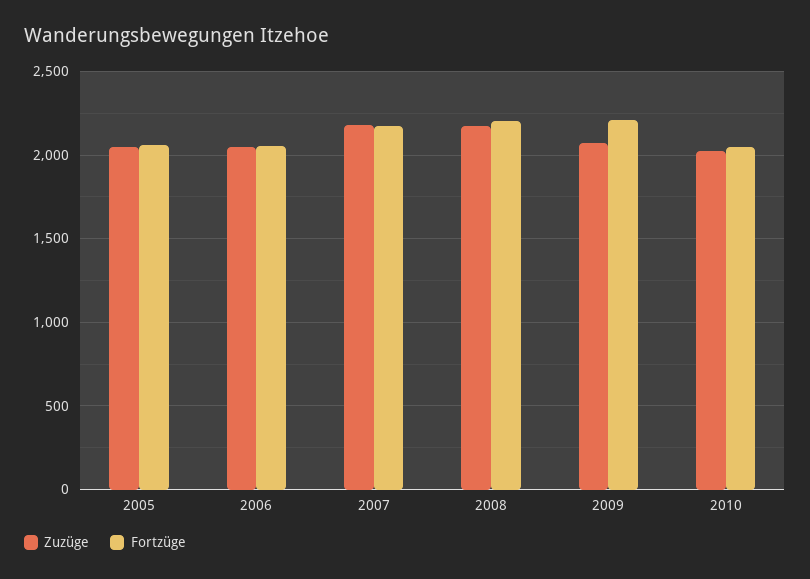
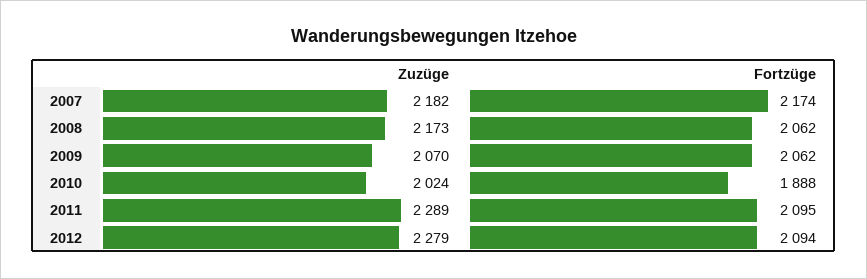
Zuzüge, 2005: 2050 -> none
Fortzüge, 2005: 2050 -> none
Zuzüge, 2006: 2050 -> none
Fortzüge, 2006: 2050 -> none
Fortzüge, 2008: 2200 -> 2062
Fortzüge, 2009: 2200 -> 2062
Fortzüge, 2010: 2050 -> 1888
Zuzüge, 2011: none -> 2289
Fortzüge, 2011: none -> 2095
Zuzüge, 2012: none -> 2279
Fortzüge, 2012: none -> 2094

